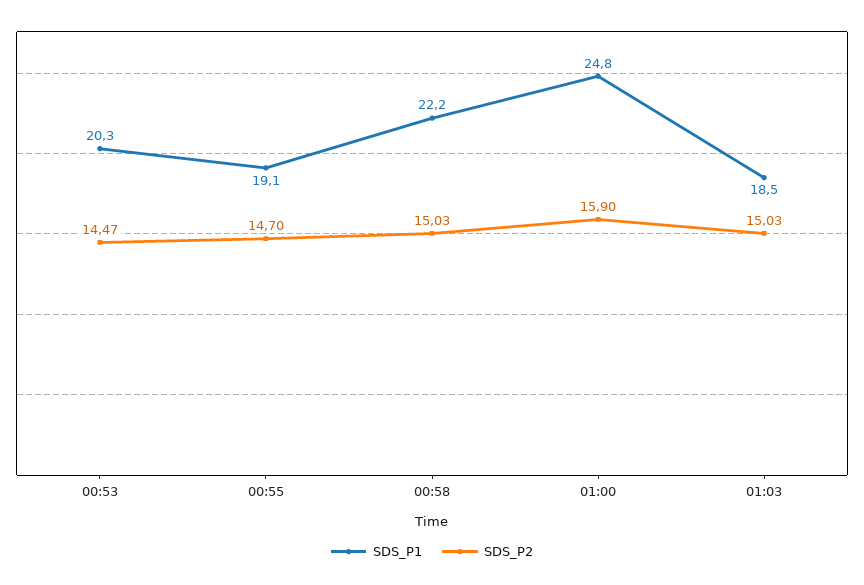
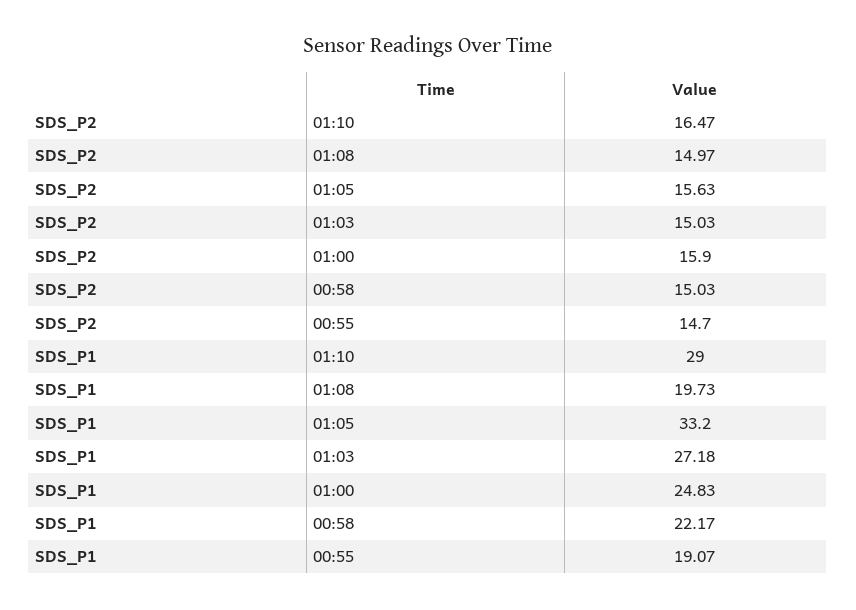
SDS_P1, 00:53: 20.3 -> none
SDS_P2, 00:53: 14.47 -> none
SDS_P1, 01:03: 18.5 -> 27.18
SDS_P2, 01:10: none -> 16.47
SDS_P2, 01:08: none -> 14.97
SDS_P2, 01:05: none -> 15.63
SDS_P1, 01:10: none -> 29
SDS_P1, 01:08: none -> 19.73
SDS_P1, 01:05: none -> 33.2

